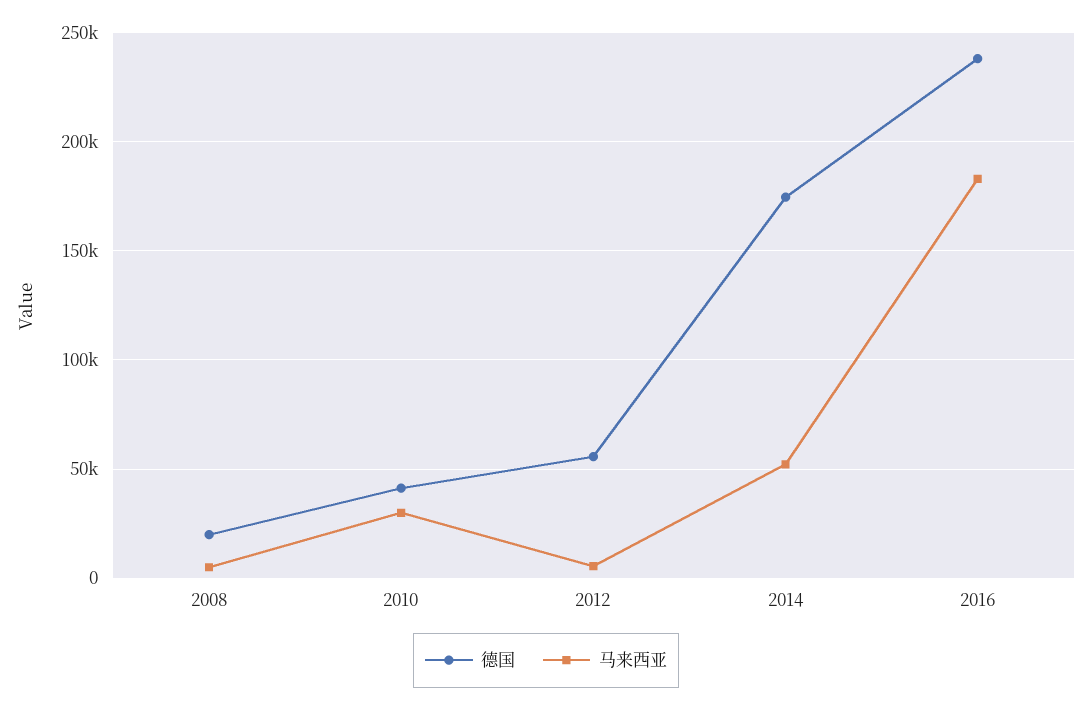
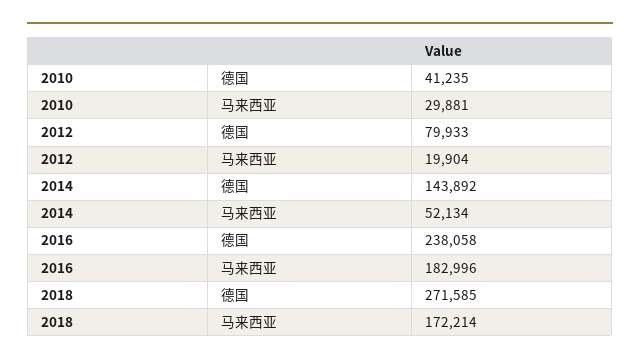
德国, 2008: 20000 -> none
马来西亚, 2008: 5000 -> none
德国, 2012: 55000 -> 79933
马来西亚, 2012: 5000 -> 19904
德国, 2014: 175000 -> 143892
德国, 2018: none -> 271585
马来西亚, 2018: none -> 172214

